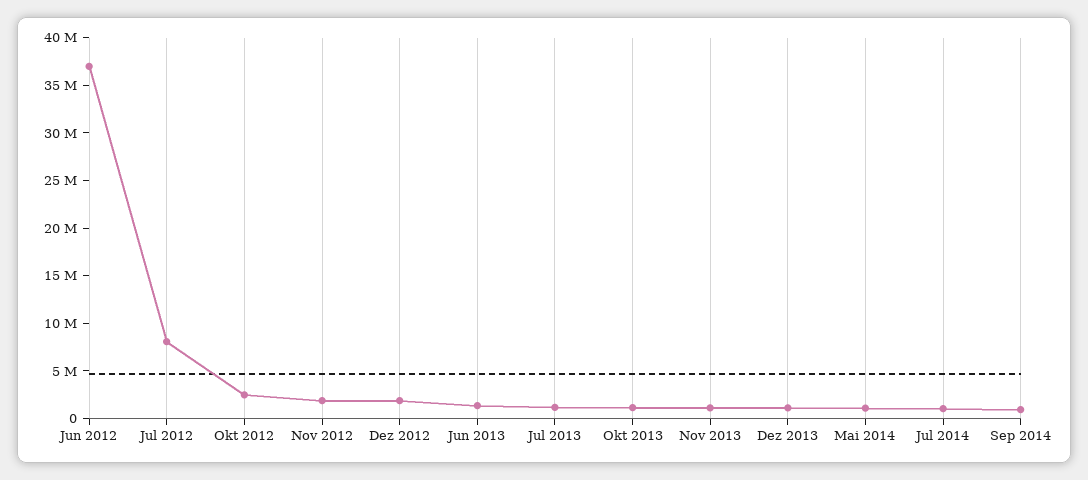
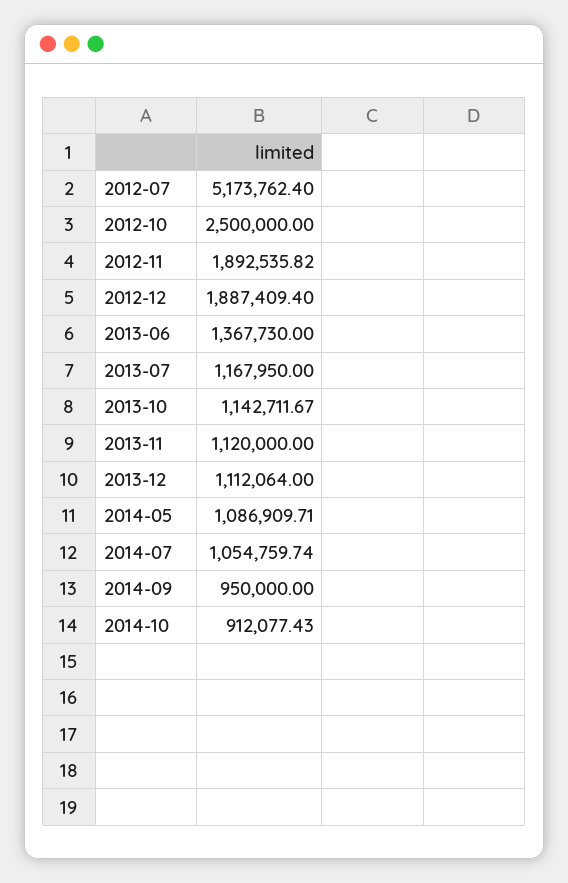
Jun 2012: 37000000 -> none
Jul 2012: 8000000 -> 5173762.4
2014-10: none -> 912077.43

